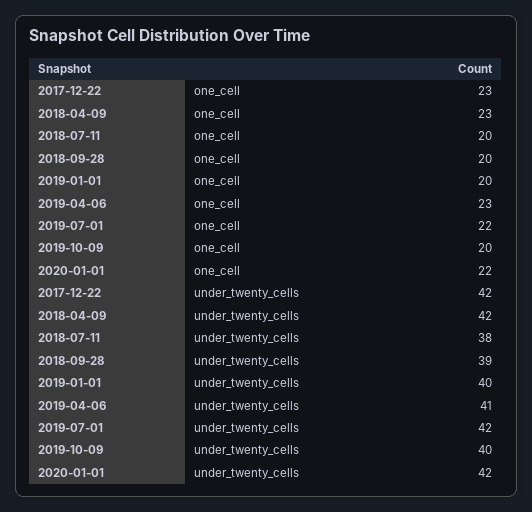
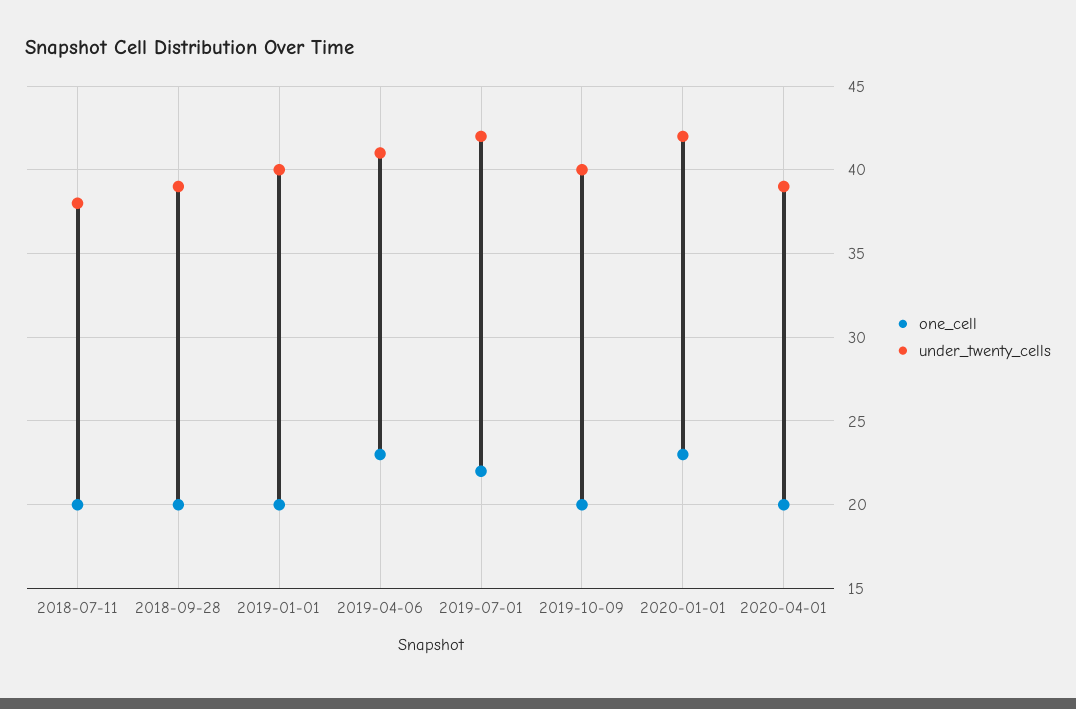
one_cell, 2017-12-22: 23 -> none
one_cell, 2018-04-09: 23 -> none
one_cell, 2020-01-01: 22 -> 23
under_twenty_cells, 2017-12-22: 42 -> none
under_twenty_cells, 2018-04-09: 42 -> none
one_cell, 2020-04-01: none -> 20
under_twenty_cells, 2020-04-01: none -> 39

